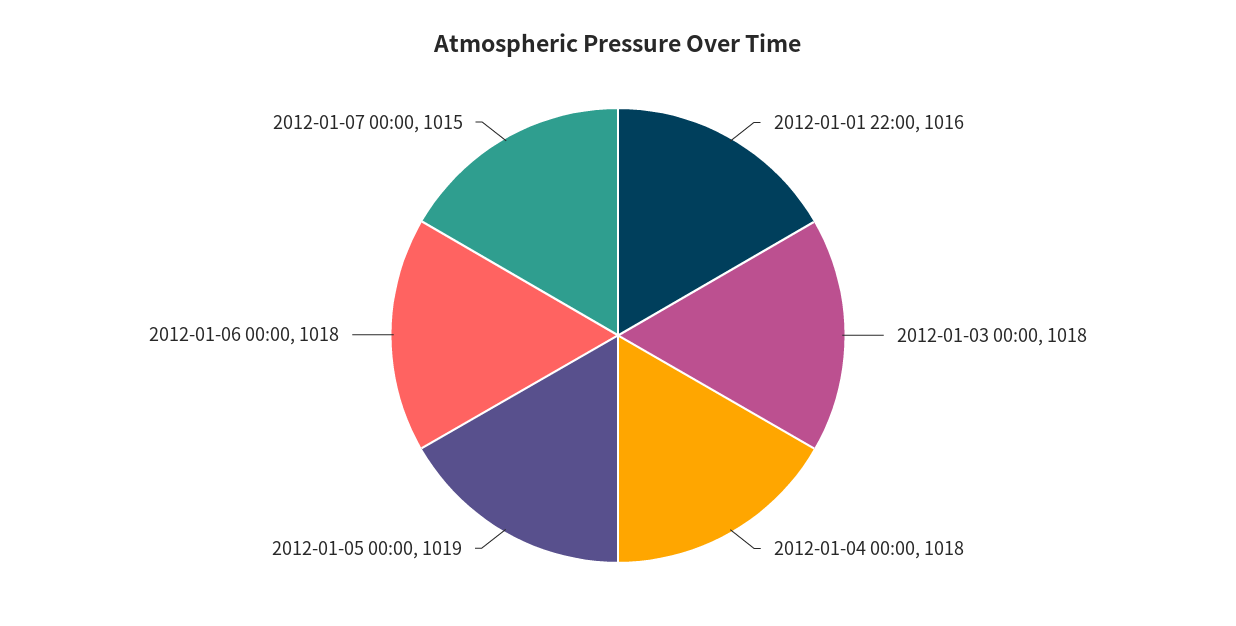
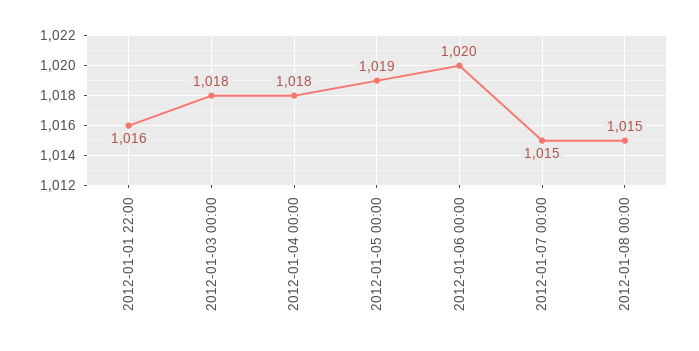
2012-01-06 00:00: 1018 -> 1020
2012-01-08 00:00: none -> 1015

